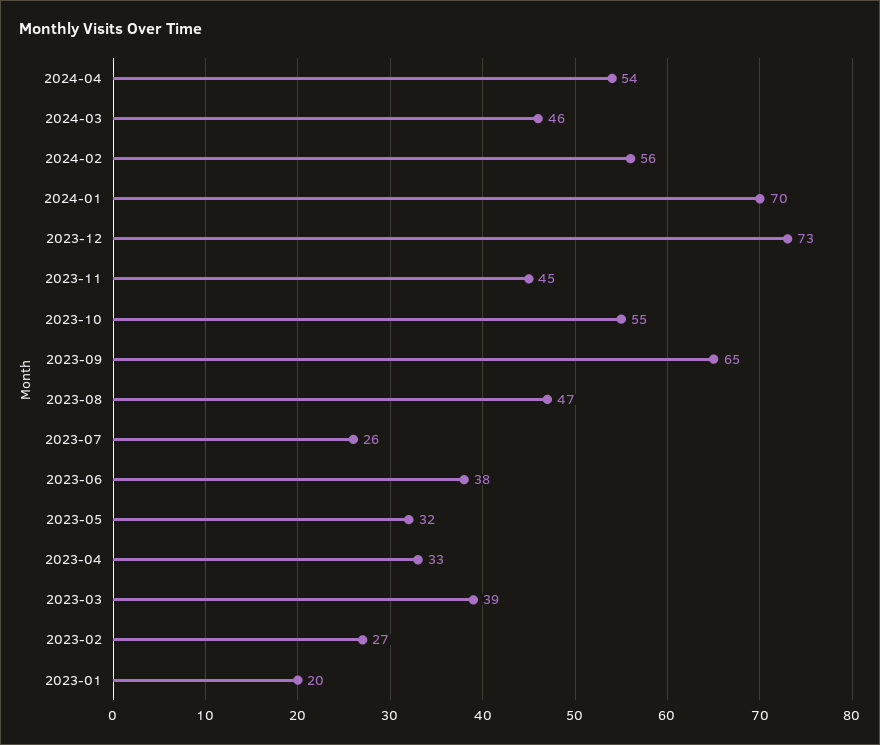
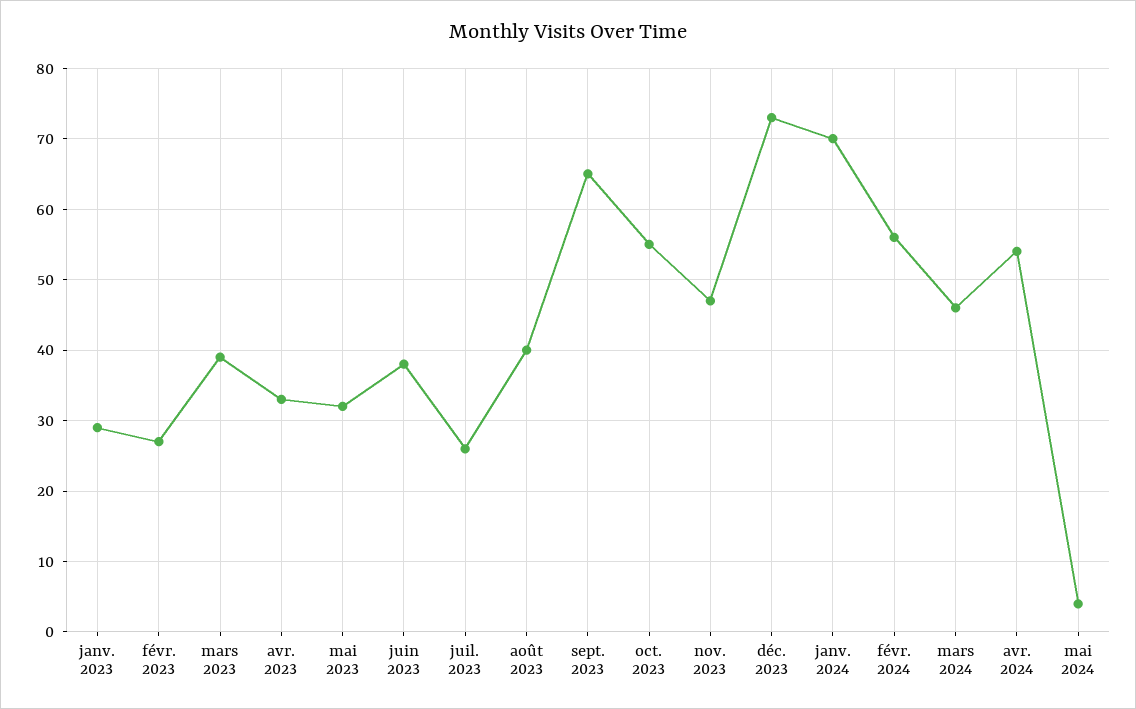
2023-11: 45 -> 47
2023-08: 47 -> 40
2023-01: 20 -> 29
mai 2024: none -> 4

